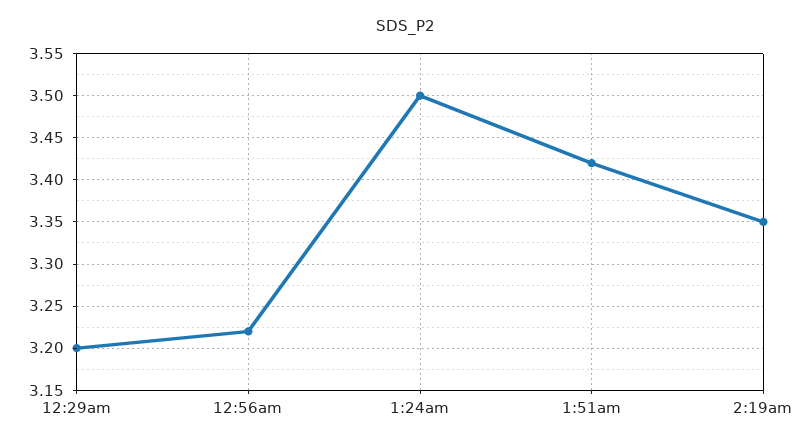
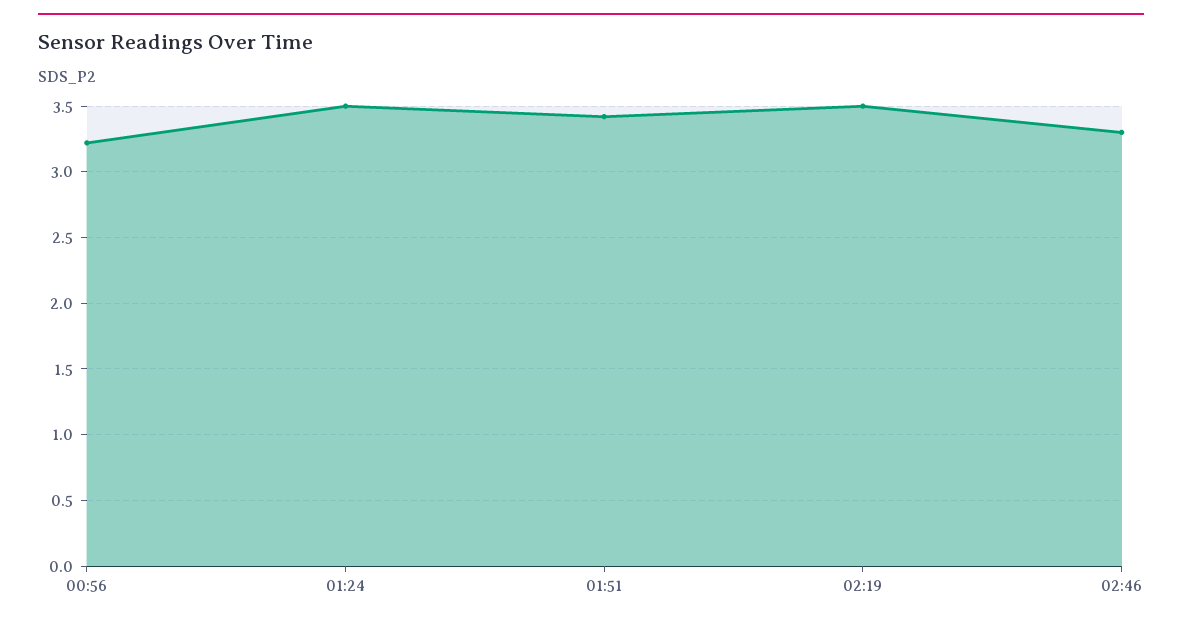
12:29am: 3.2 -> none
2:19am: 3.35 -> 3.5
02:46: none -> 3.3

